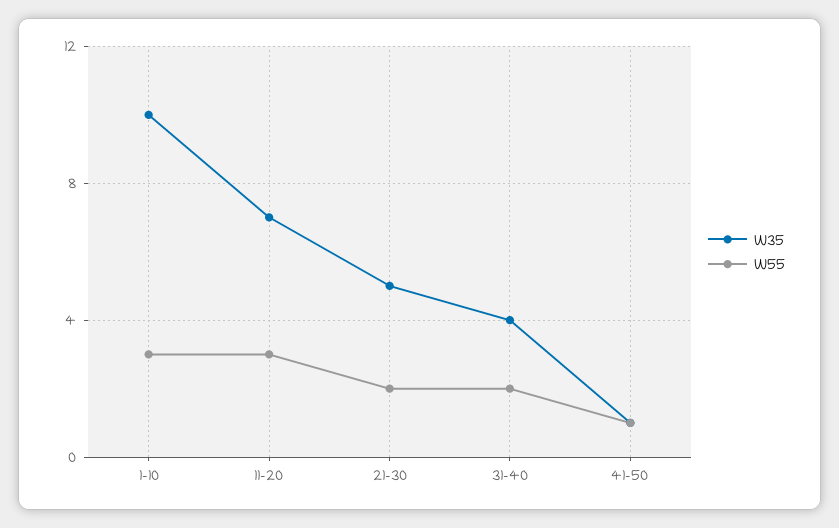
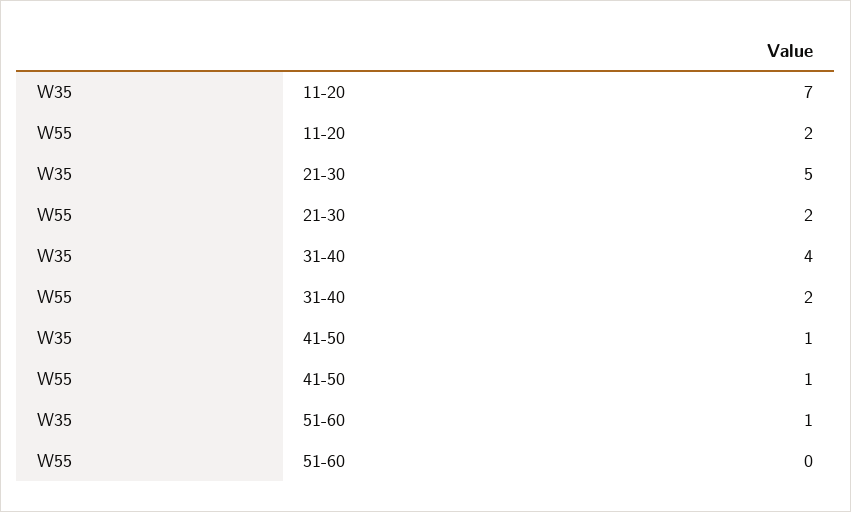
W35, 1-10: 10 -> none
W55, 1-10: 3 -> none
W55, 11-20: 3 -> 2
W35, 51-60: none -> 1
W55, 51-60: none -> 0

